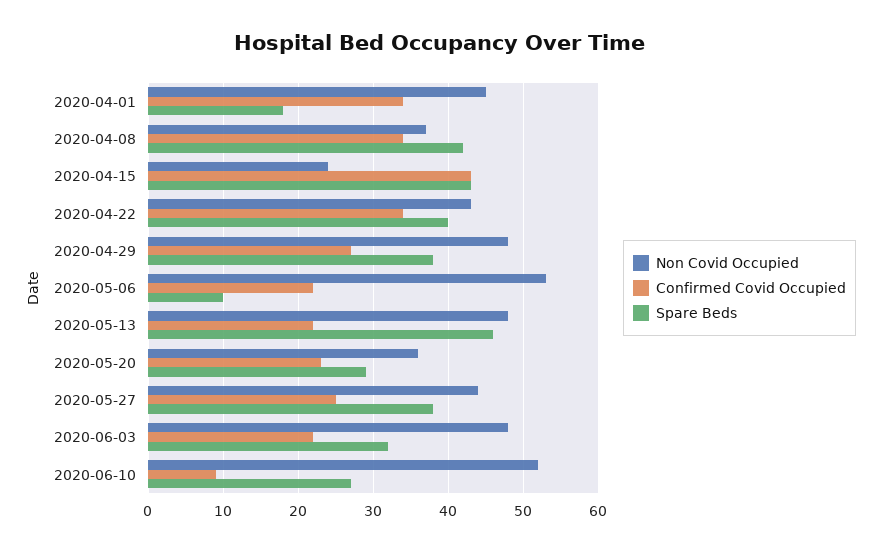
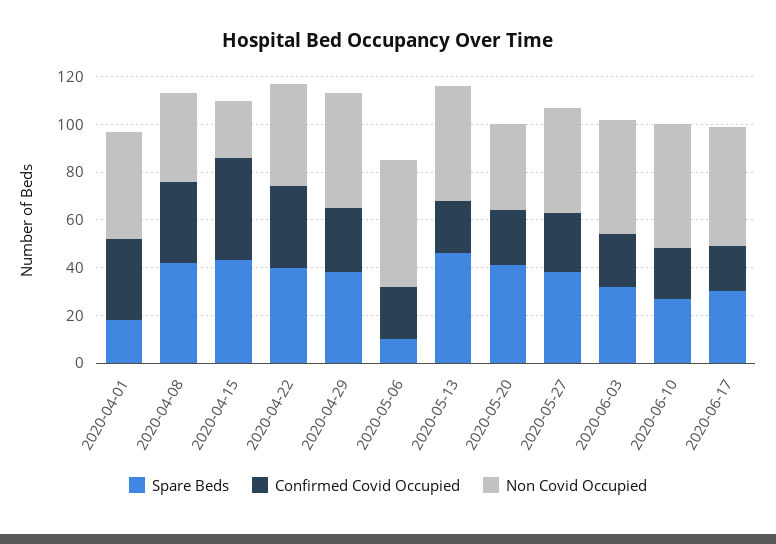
Spare Beds, 2020-05-20: 29 -> 40
Confirmed Covid Occupied, 2020-06-10: 9 -> 20
Spare Beds, 2020-06-17: none -> 30
Confirmed Covid Occupied, 2020-06-17: none -> 20
Non Covid Occupied, 2020-06-17: none -> 50

